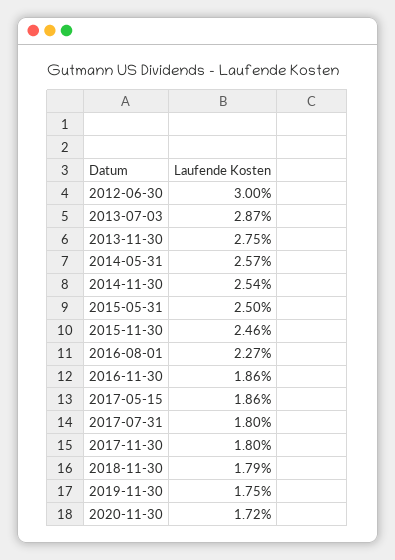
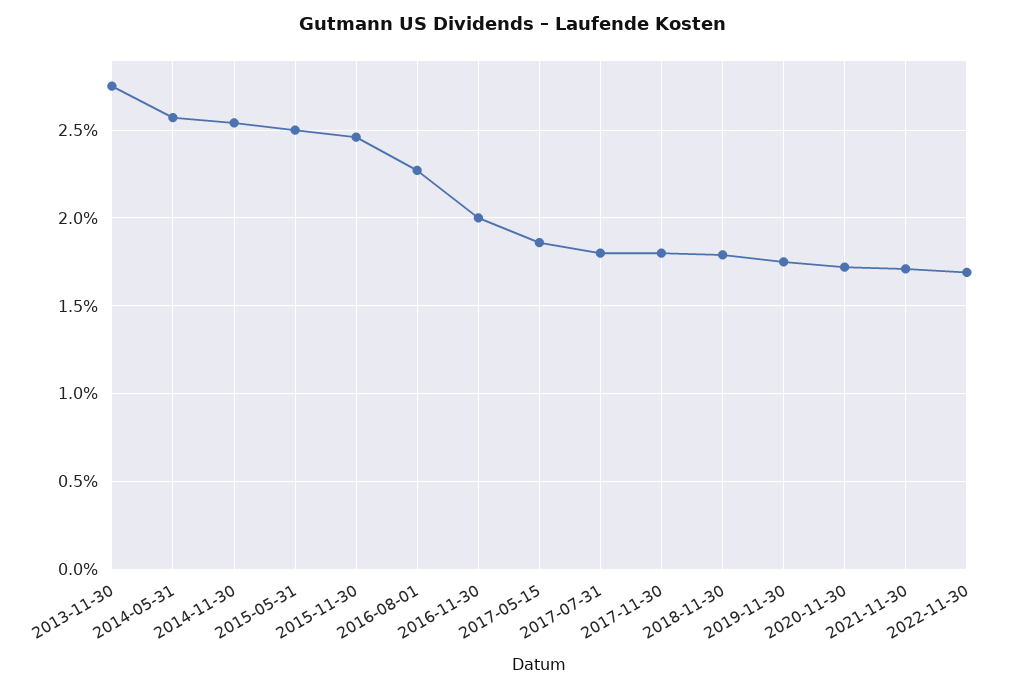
2012-06-30: 3 -> none
2013-07-03: 2.87 -> none
2016-11-30: 1.86 -> 2
2021-11-30: none -> 1.7
2022-11-30: none -> 1.7

